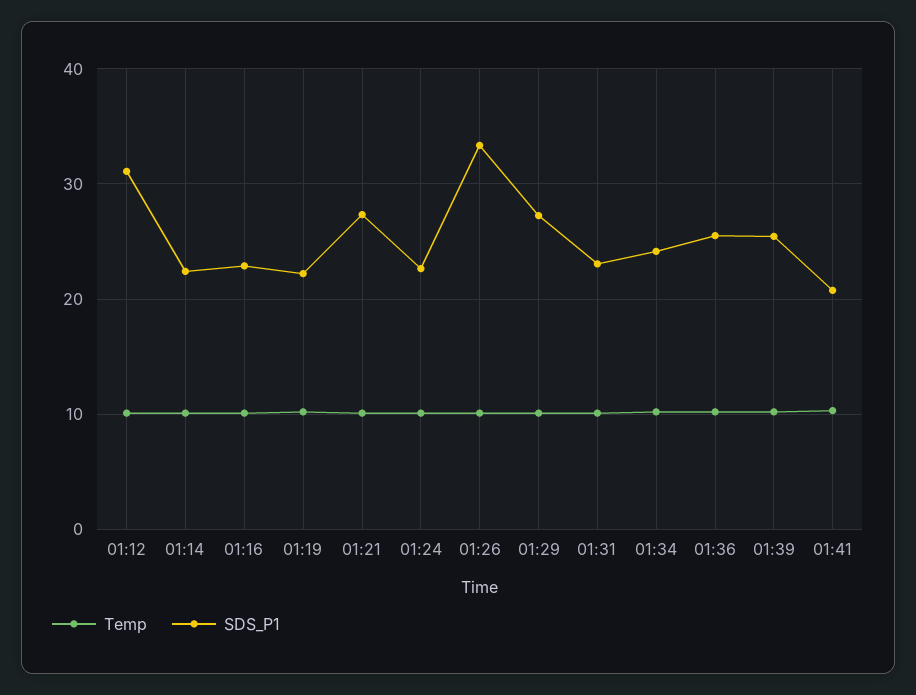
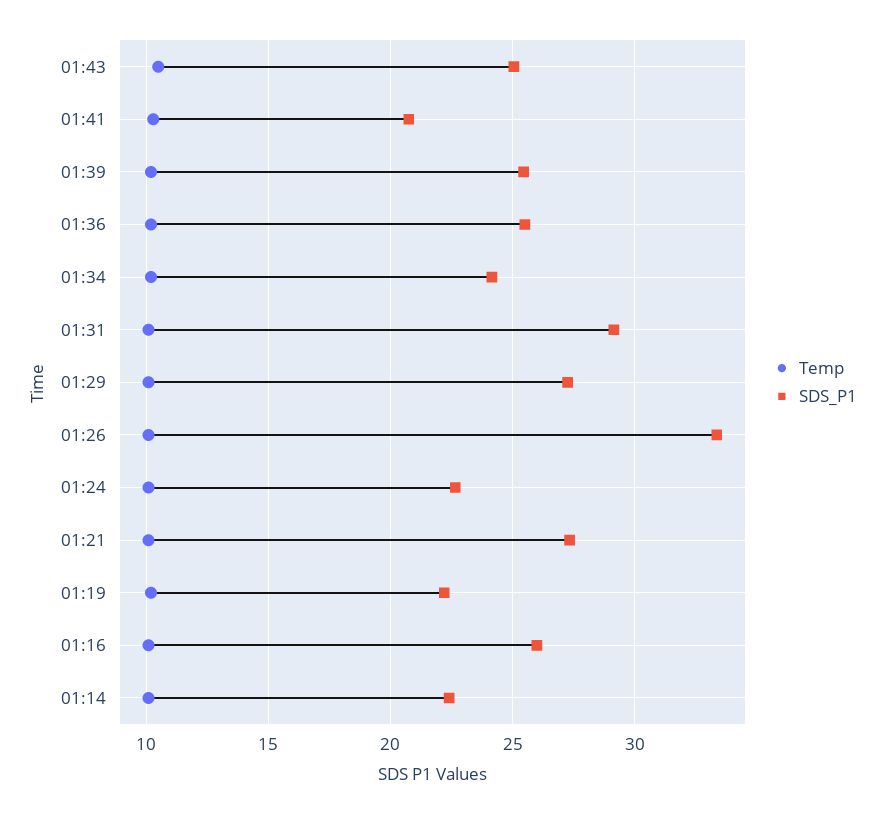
Temp, 01:12: 10 -> none
SDS_P1, 01:12: 31 -> none
SDS_P1, 01:16: 23 -> 26
SDS_P1, 01:31: 23 -> 29
Temp, 01:43: none -> 10.5
SDS_P1, 01:43: none -> 25

